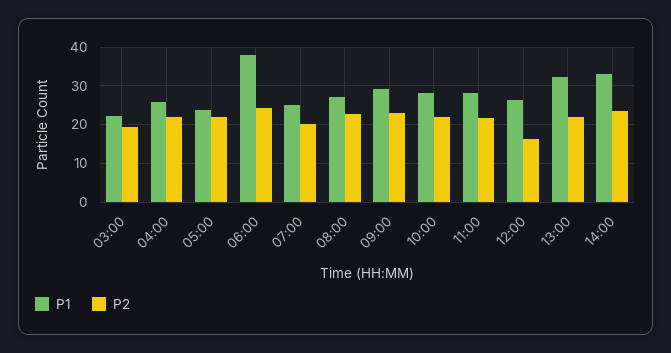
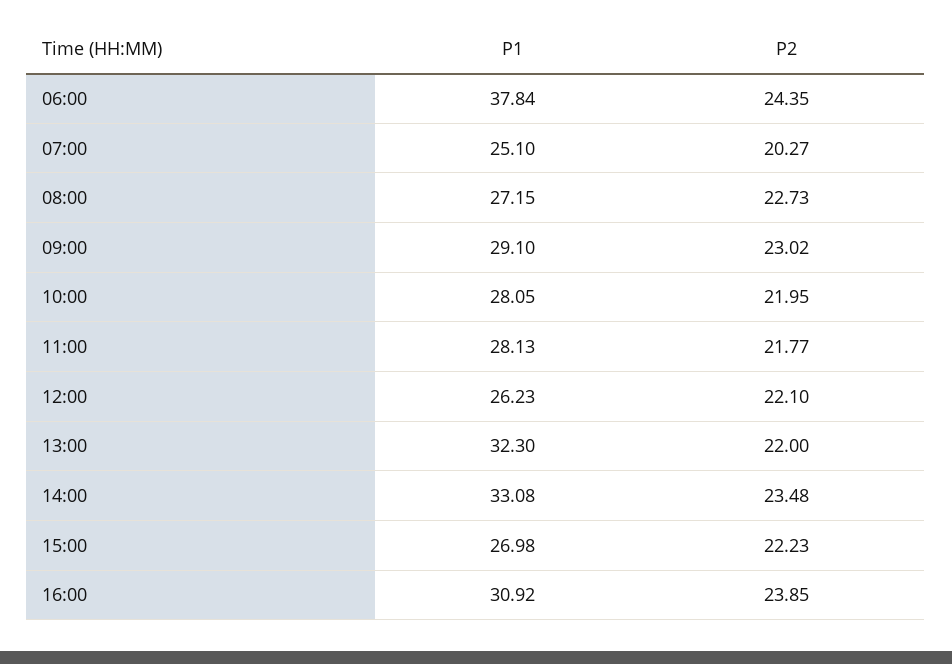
P1, 03:00: 22 -> none
P2, 03:00: 20 -> none
P1, 04:00: 26 -> none
P2, 04:00: 22 -> none
P1, 05:00: 24 -> none
P2, 05:00: 22 -> none
P2, 12:00: 16 -> 22.1
P1, 15:00: none -> 26.98
P2, 15:00: none -> 22.23
P1, 16:00: none -> 30.92
P2, 16:00: none -> 23.85

